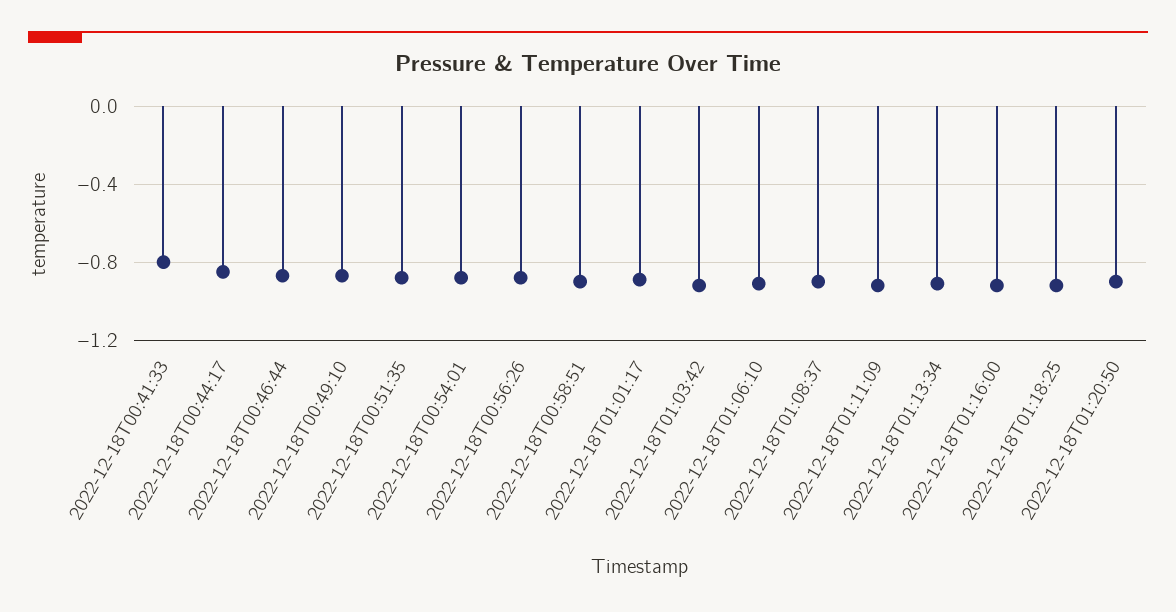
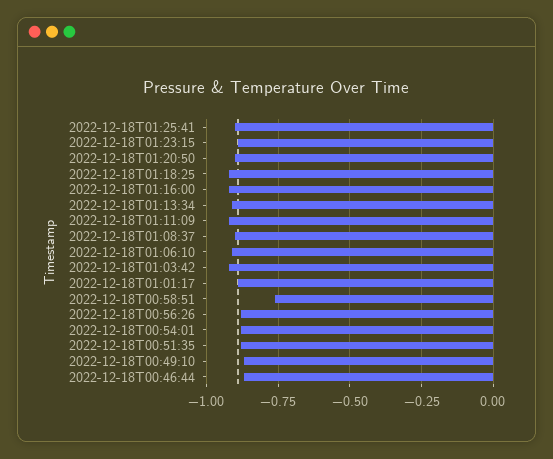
2022-12-18T00:41:33: -0.8 -> none
2022-12-18T00:44:17: -0.85 -> none
2022-12-18T00:58:51: -0.9 -> -0.75
2022-12-18T01:25:41: none -> -0.9
2022-12-18T01:23:15: none -> -0.9

